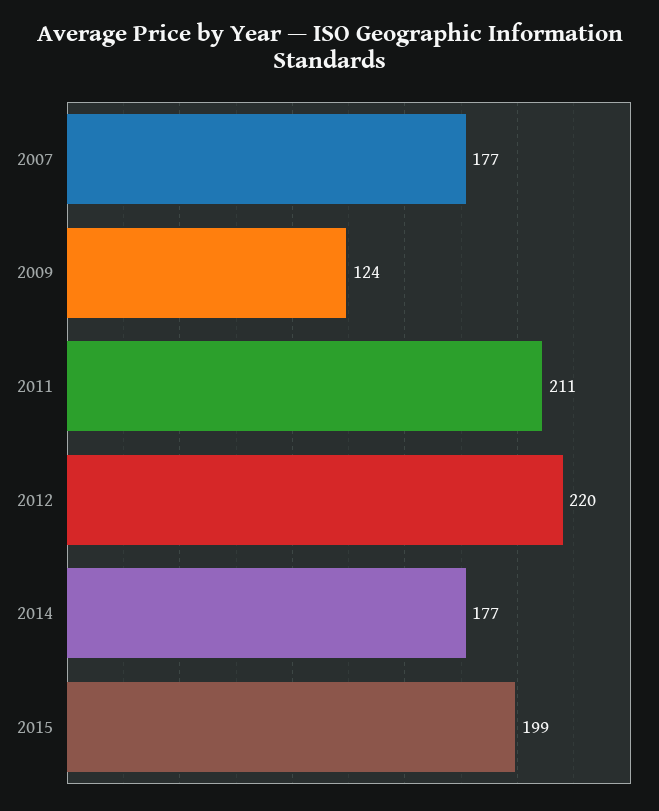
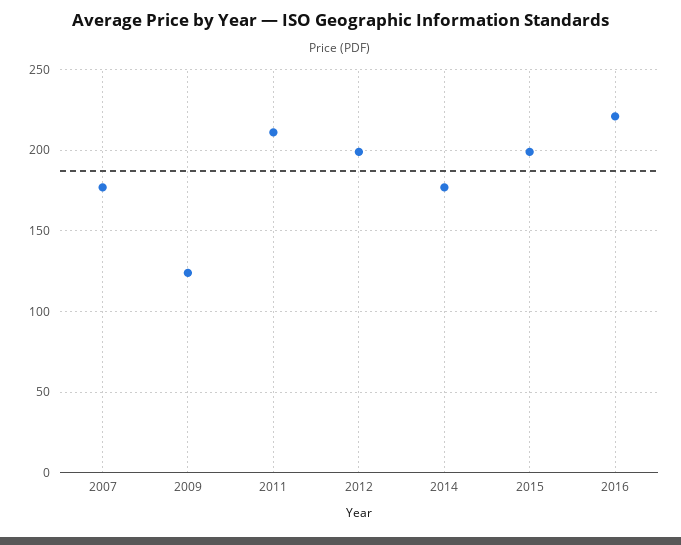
2012: 220 -> 200
2016: none -> 220

